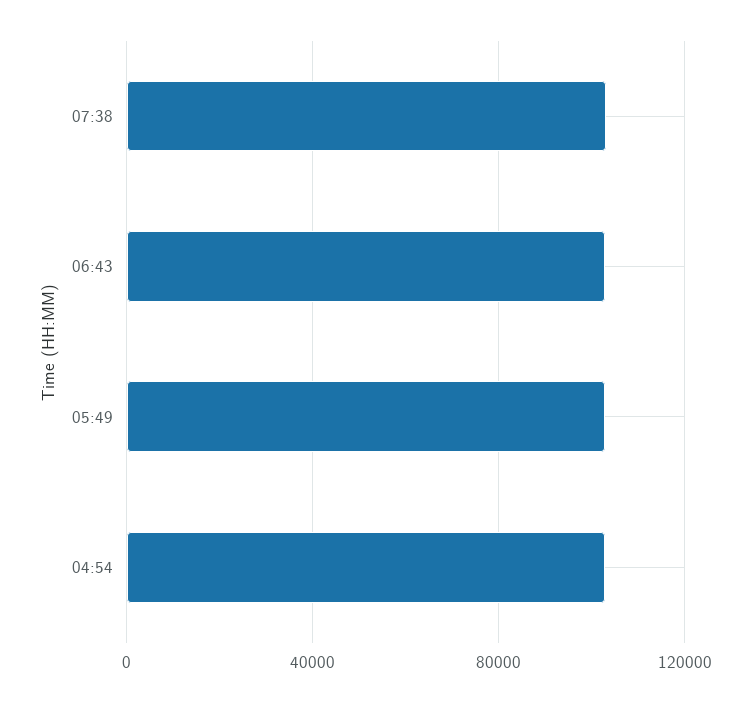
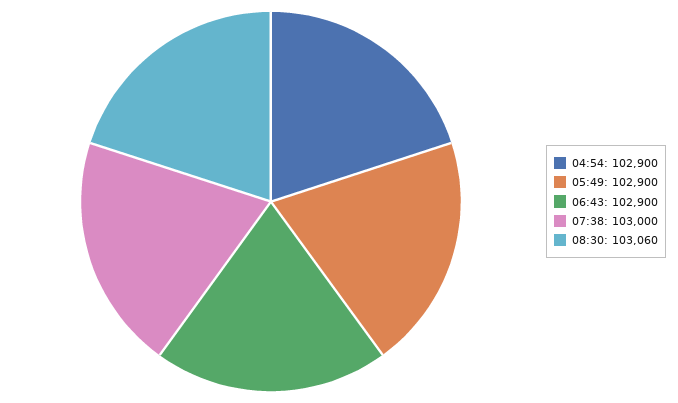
08:30: none -> 103060

